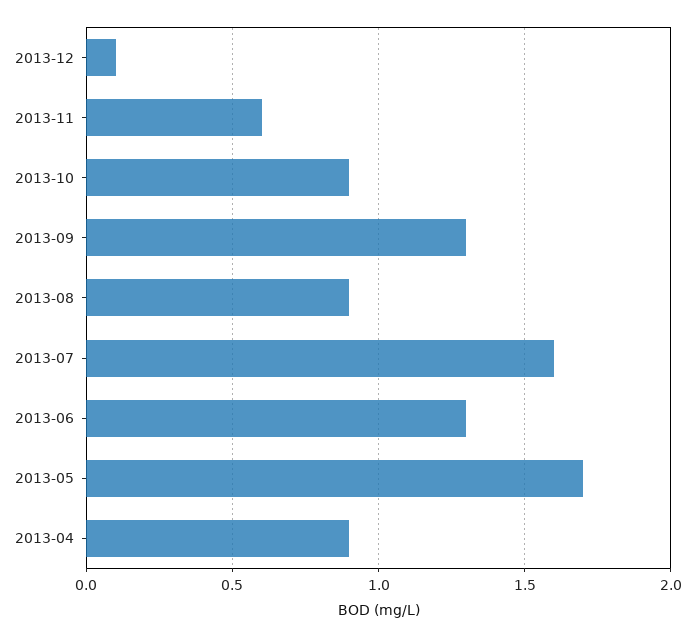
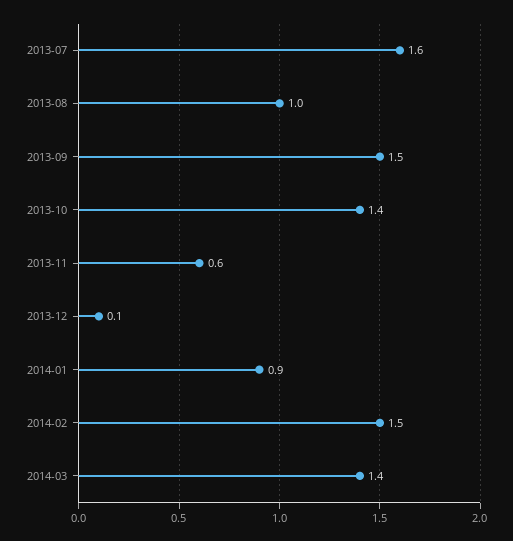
2013-10: 0.9 -> 1.4
2013-09: 1.3 -> 1.5
2013-08: 0.9 -> 1
2013-06: 1.3 -> none
2013-05: 1.7 -> none
2013-04: 0.9 -> none
2014-01: none -> 0.9
2014-02: none -> 1.5
2014-03: none -> 1.4

